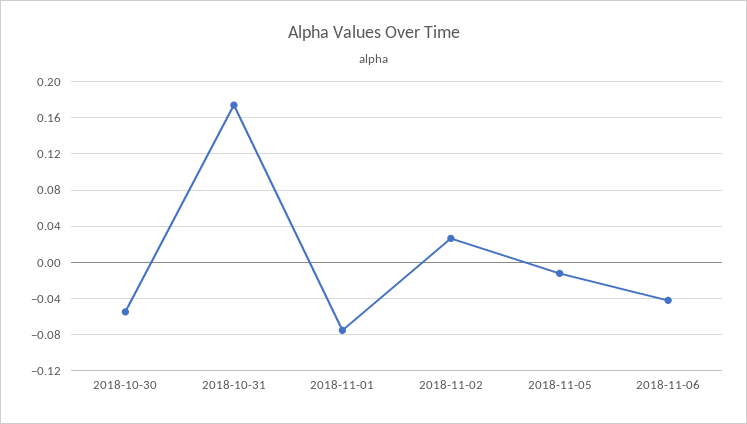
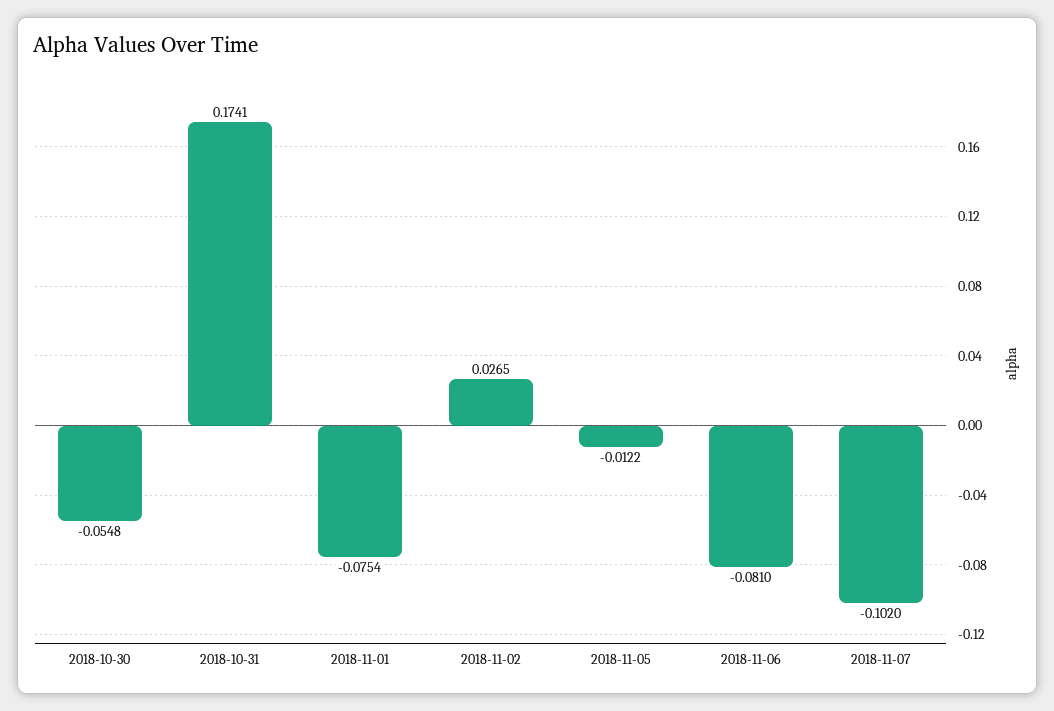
2018-11-06: -0.04 -> -0.081
2018-11-07: none -> -0.102

